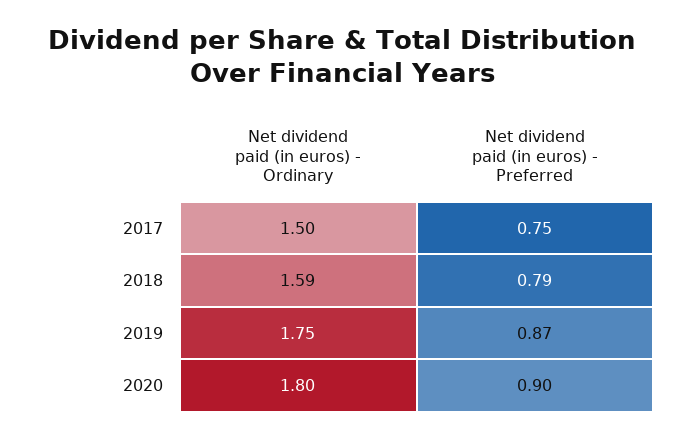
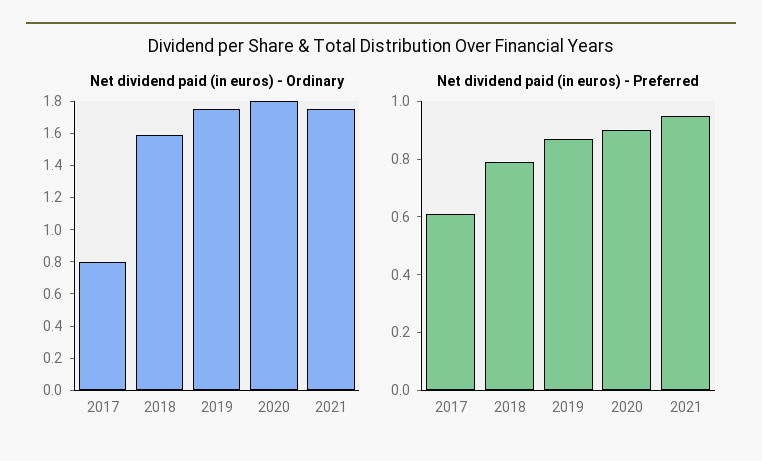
Net dividend paid (in euros) - Ordinary, 2017: 1.5 -> 0.8
Net dividend paid (in euros) - Preferred, 2017: 0.75 -> 0.6
Net dividend paid (in euros) - Ordinary, 2021: none -> 1.75
Net dividend paid (in euros) - Preferred, 2021: none -> 0.95

